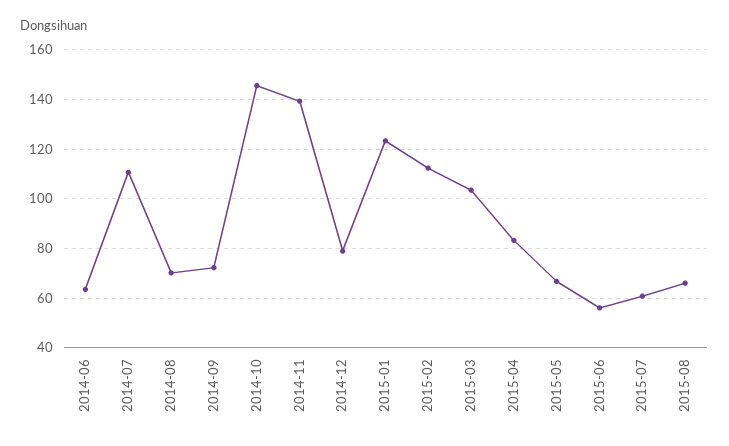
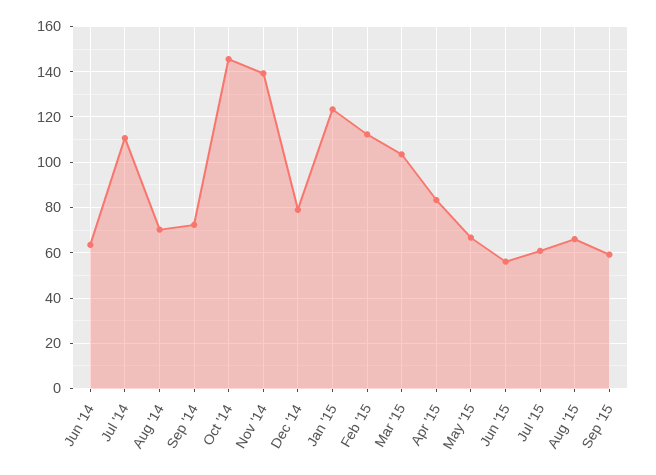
Sep '15: none -> 60

